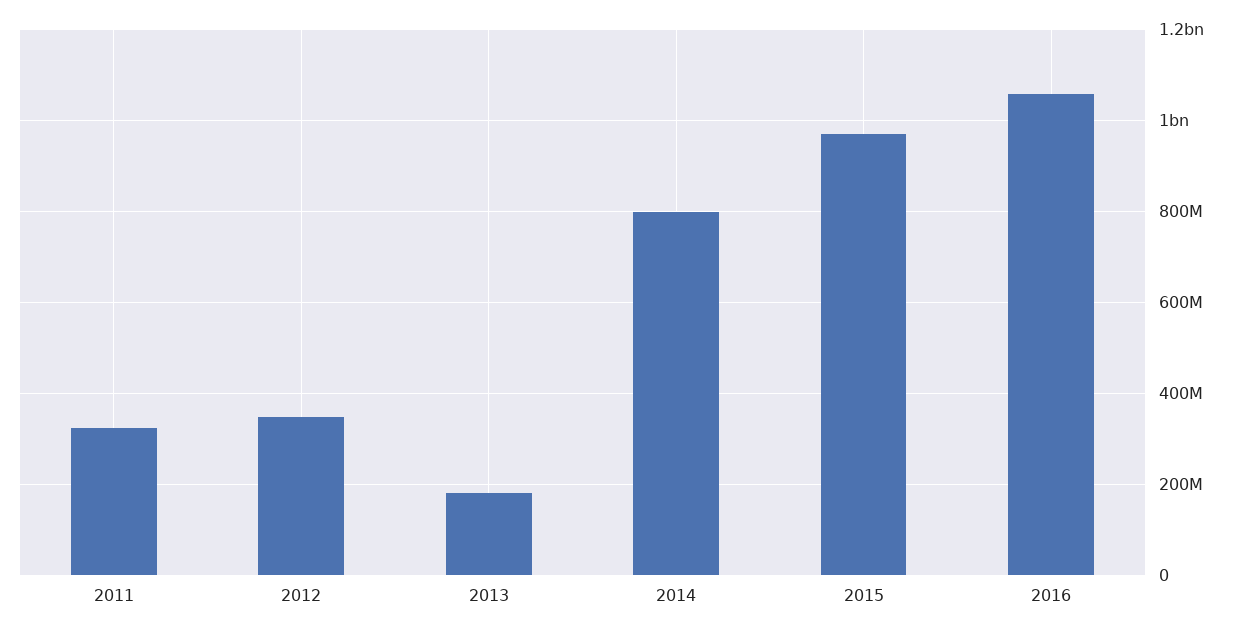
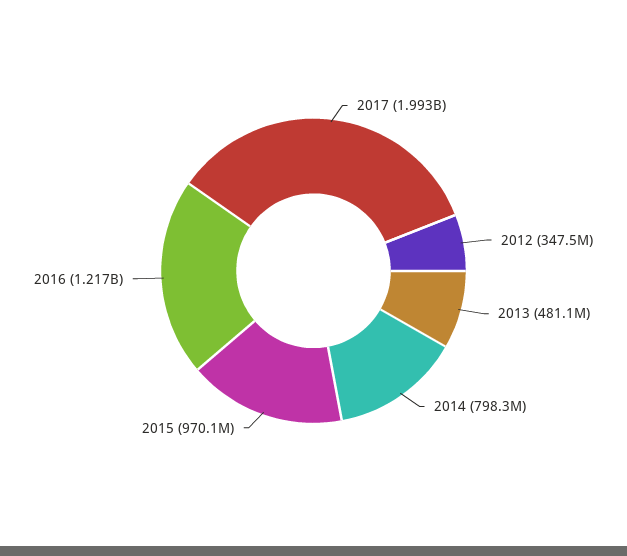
2011: 320000000 -> none
2013: 180000000 -> 481100000
2016: 1060000000 -> 1217000000
2017: none -> 1993000000

